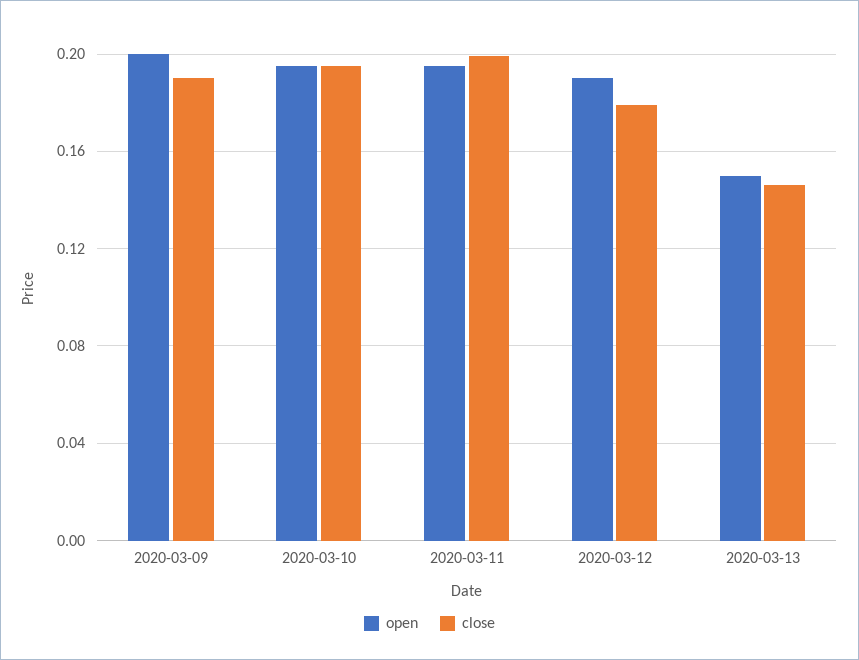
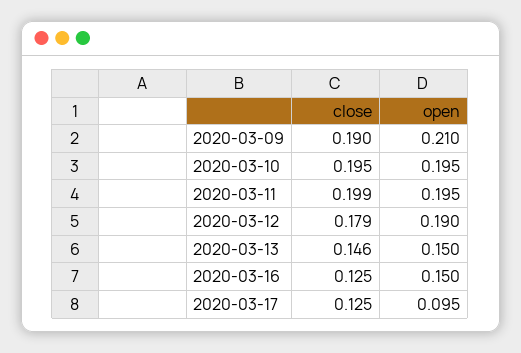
open, 2020-03-09: 0.2 -> 0.21
close, 2020-03-16: none -> 0.125
open, 2020-03-16: none -> 0.15
close, 2020-03-17: none -> 0.125
open, 2020-03-17: none -> 0.095

